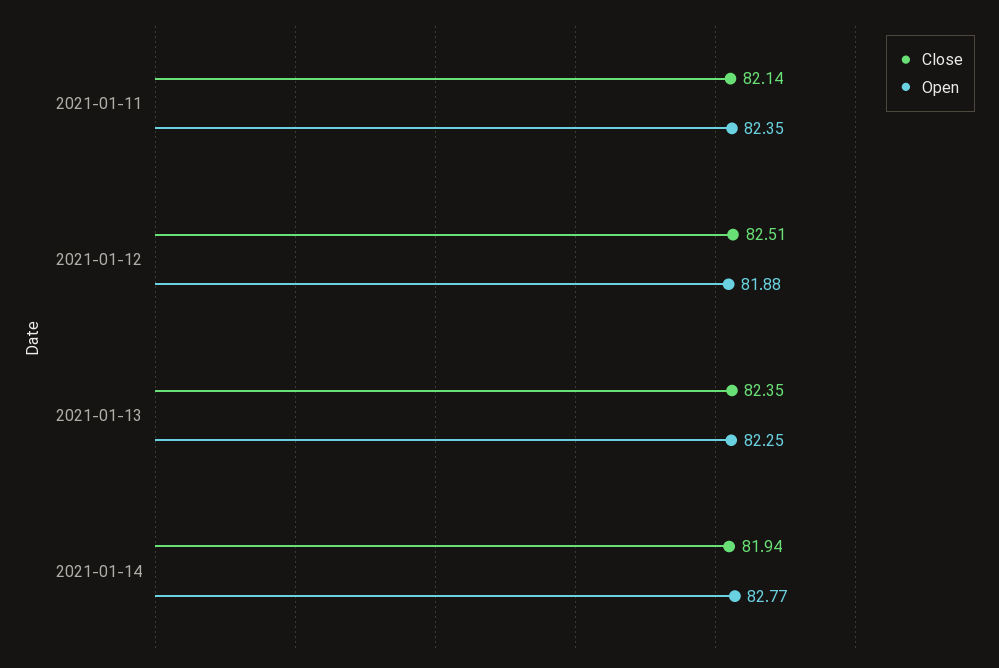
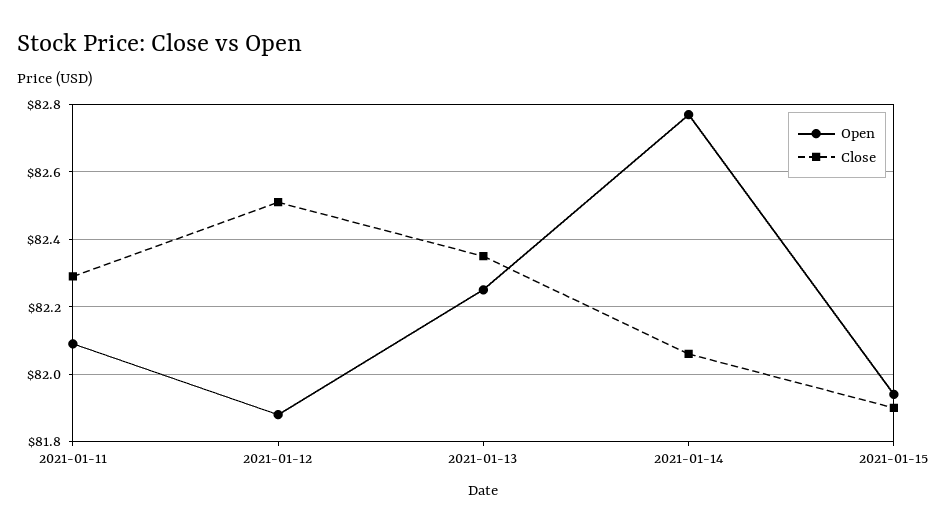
Close, 2021-01-11: 82.14 -> 82.3
Open, 2021-01-11: 82.35 -> 82.1
Close, 2021-01-14: 81.94 -> 82.05
Open, 2021-01-15: none -> 81.95
Close, 2021-01-15: none -> 81.9

